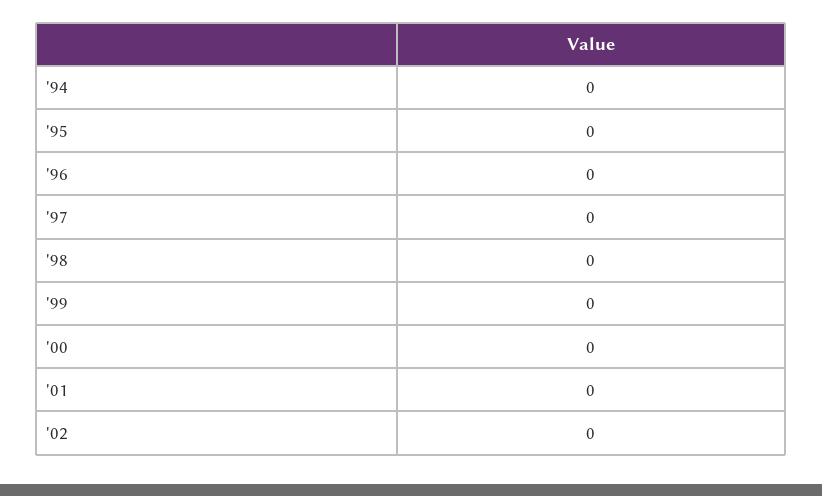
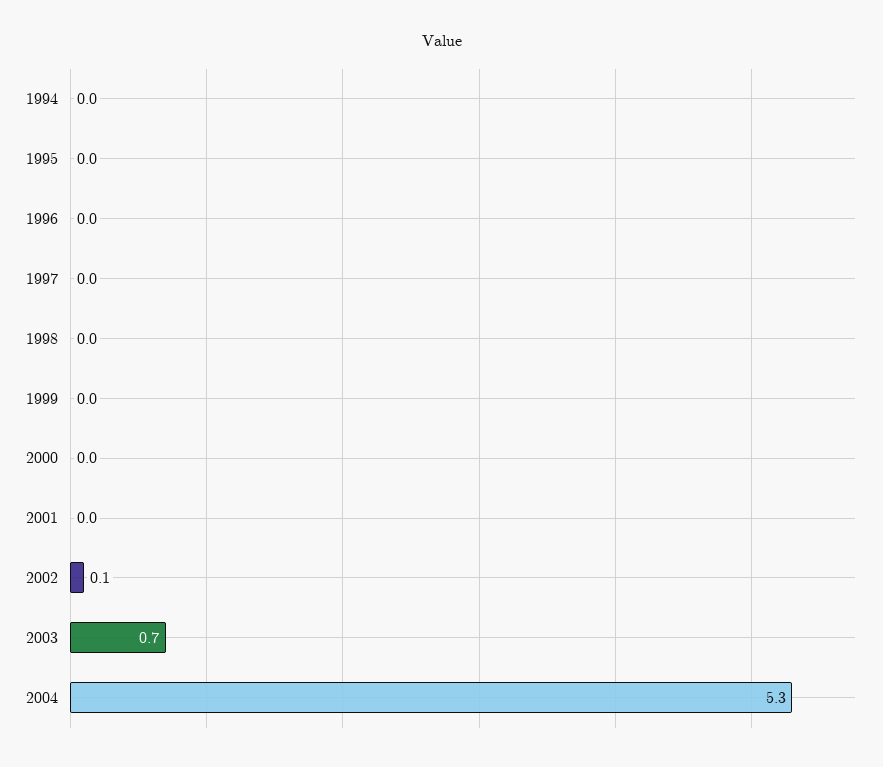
'02: 0 -> 0.1
2003: none -> 0.7
2004: none -> 5.3

